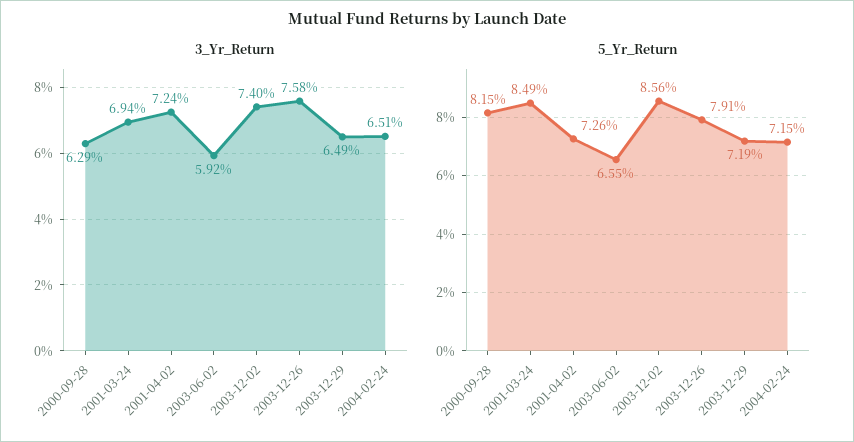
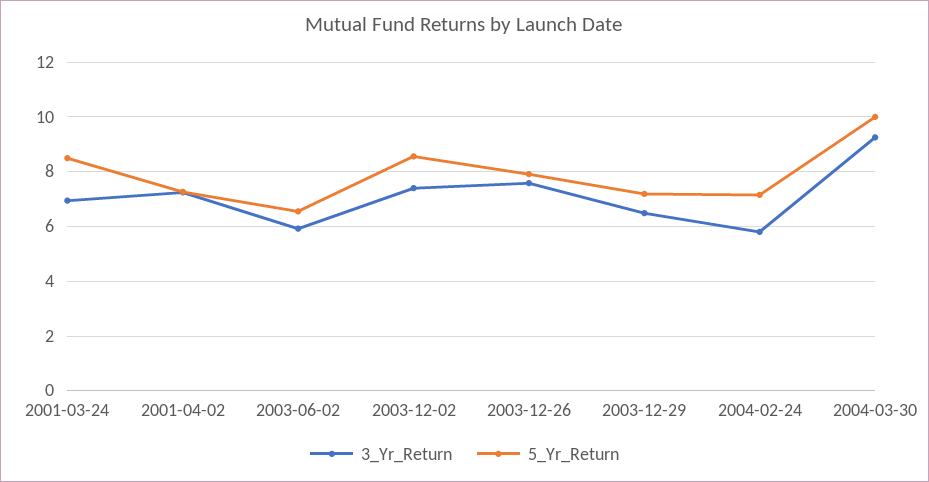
3_Yr_Return, 2000-09-28: 6.29 -> none
3_Yr_Return, 2004-02-24: 6.51 -> 5.75
5_Yr_Return, 2000-09-28: 8.15 -> none
3_Yr_Return, 2004-03-30: none -> 9.25
5_Yr_Return, 2004-03-30: none -> 10

